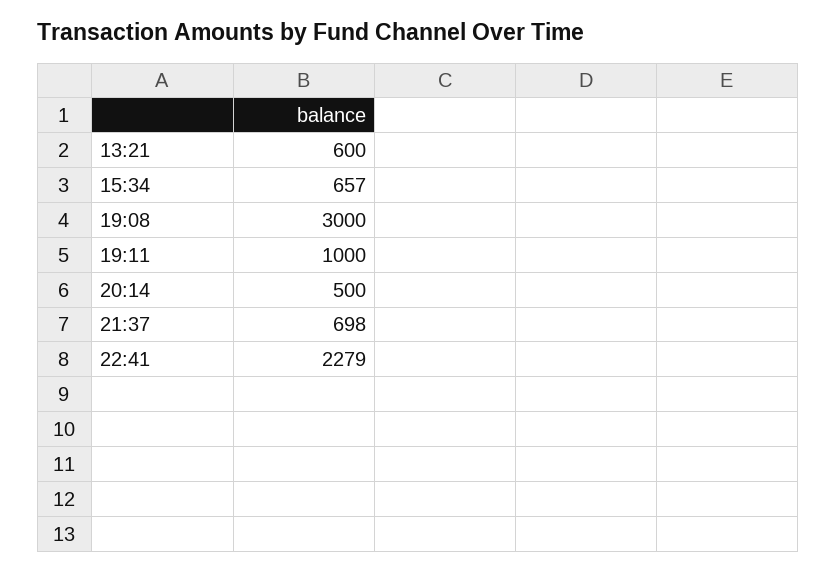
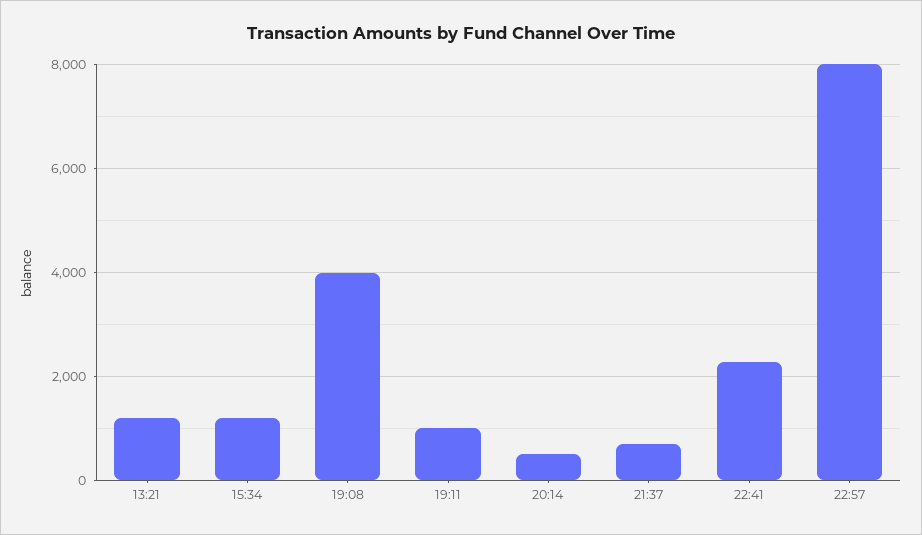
13:21: 600 -> 1200
15:34: 657 -> 1200
19:08: 3000 -> 4000
22:57: none -> 8000

